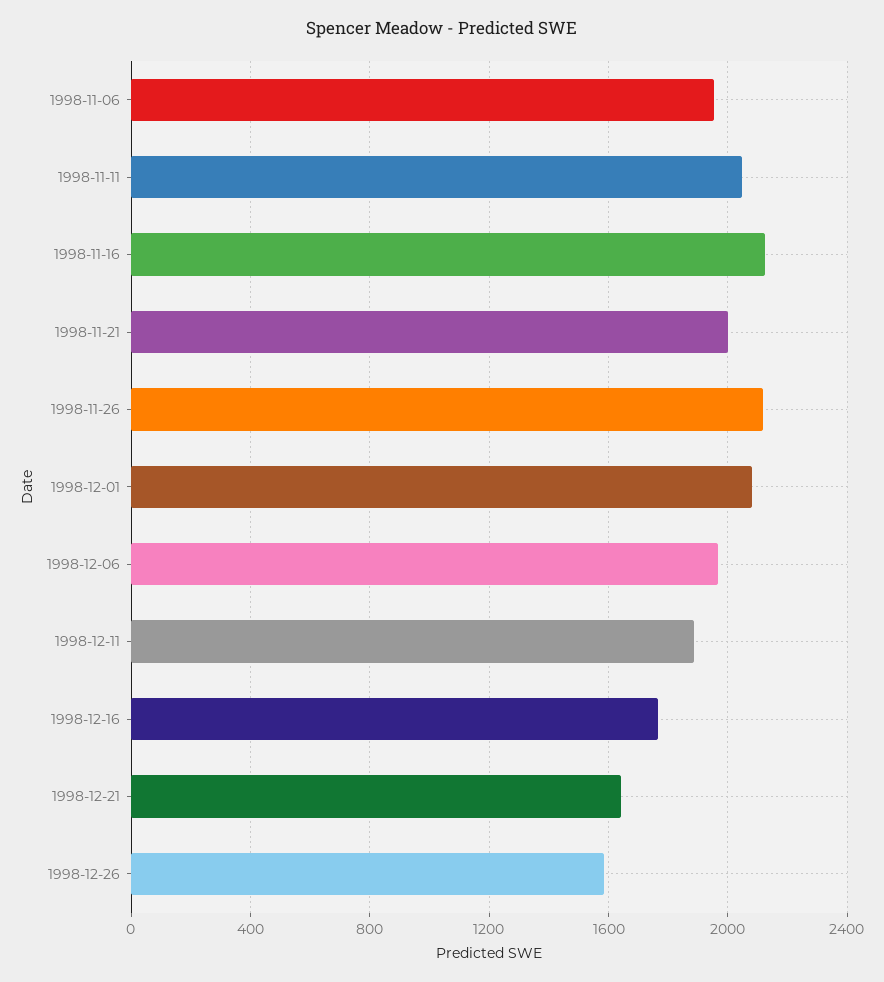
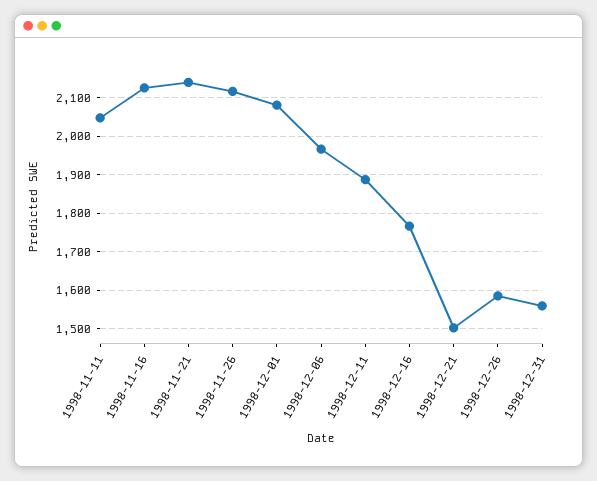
1998-11-06: 1950 -> none
1998-11-21: 2000 -> 2140
1998-12-21: 1650 -> 1500
1998-12-31: none -> 1560

